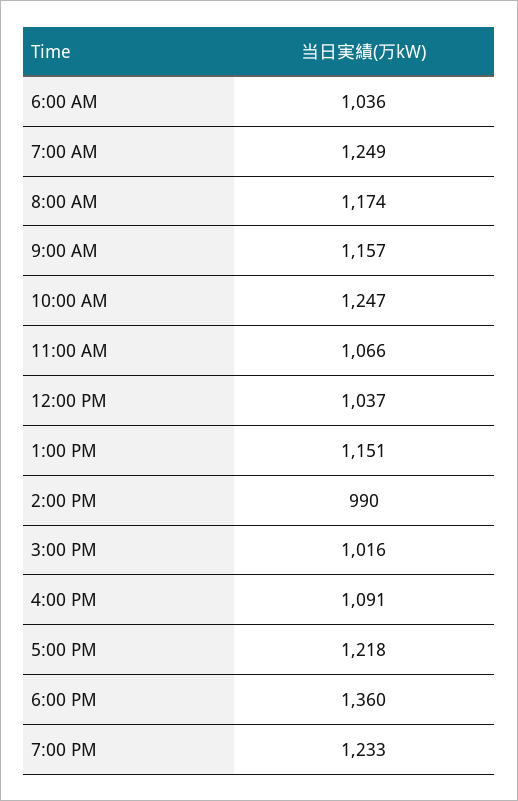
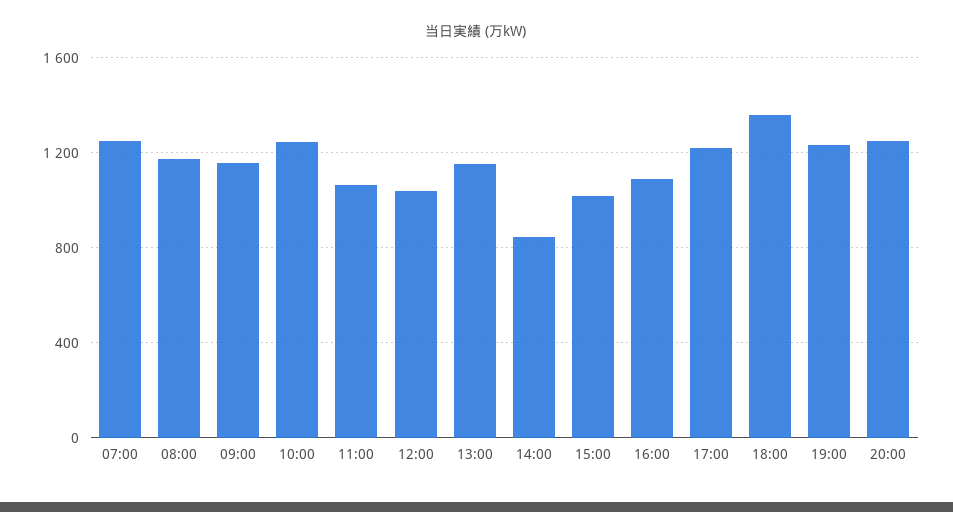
6:00 AM: 1036 -> none
2:00 PM: 990 -> 850
20:00: none -> 1250

